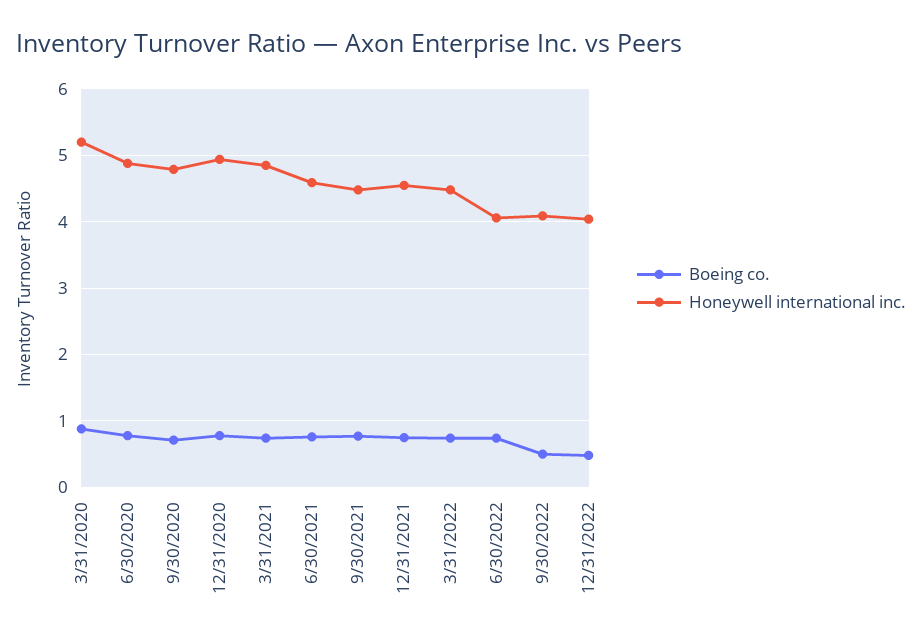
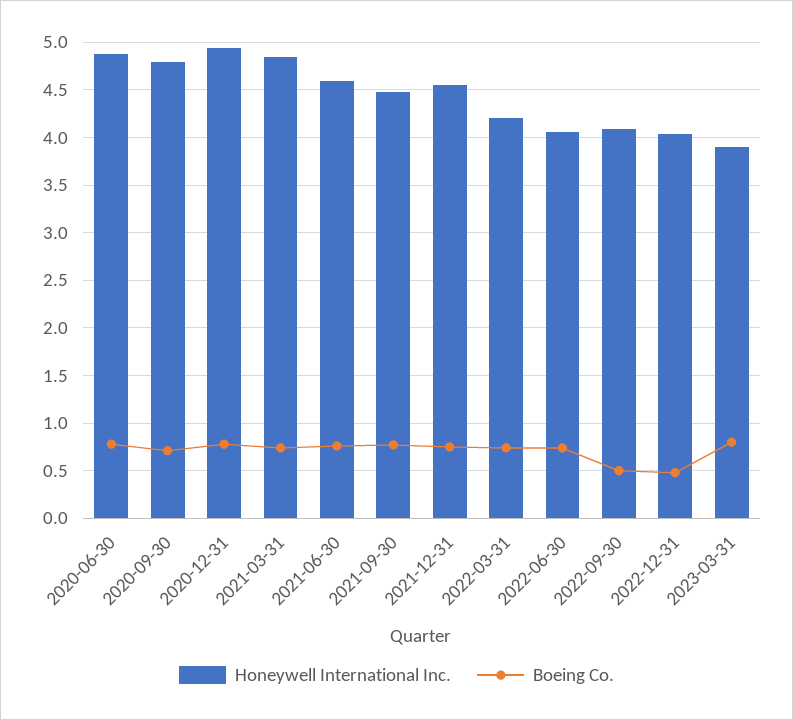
Boeing co., 3/31/2020: 0.9 -> none
Honeywell international inc., 3/31/2020: 5.2 -> none
Honeywell international inc., 3/31/2022: 4.5 -> 4.2
Honeywell international inc., 2023-03-31: none -> 3.9
Boeing co., 2023-03-31: none -> 0.8

